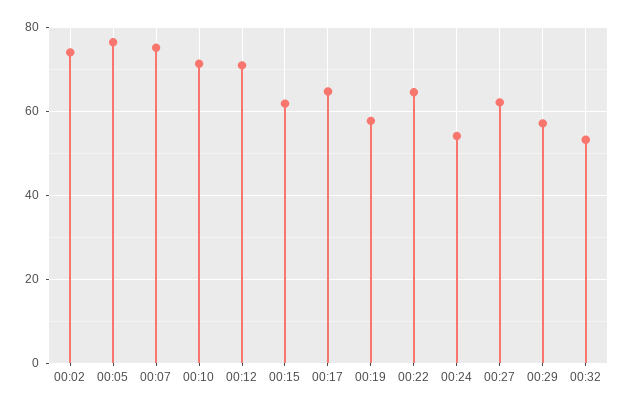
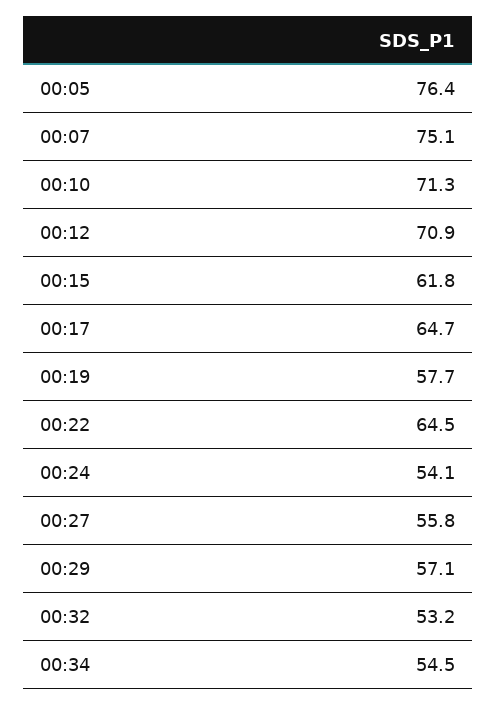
00:02: 74 -> none
00:27: 62 -> 55.8
00:34: none -> 54.5

